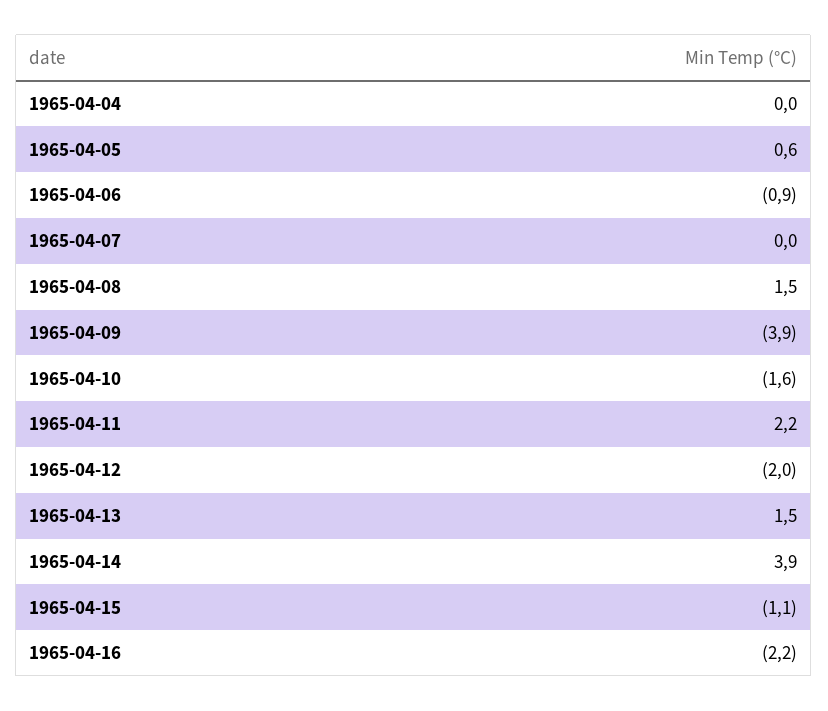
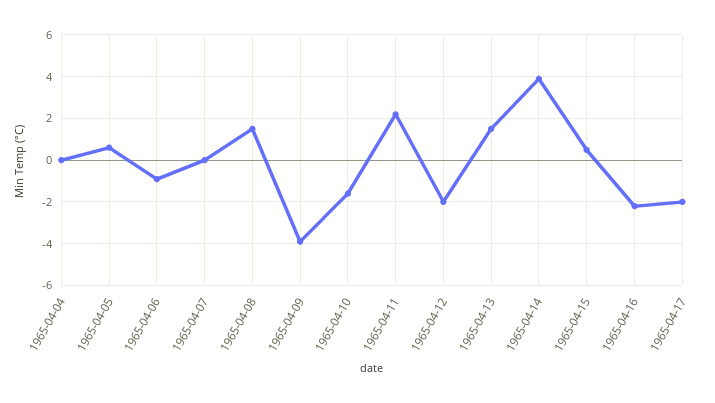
1965-04-15: -1.1 -> 0.5
1965-04-17: none -> -2

